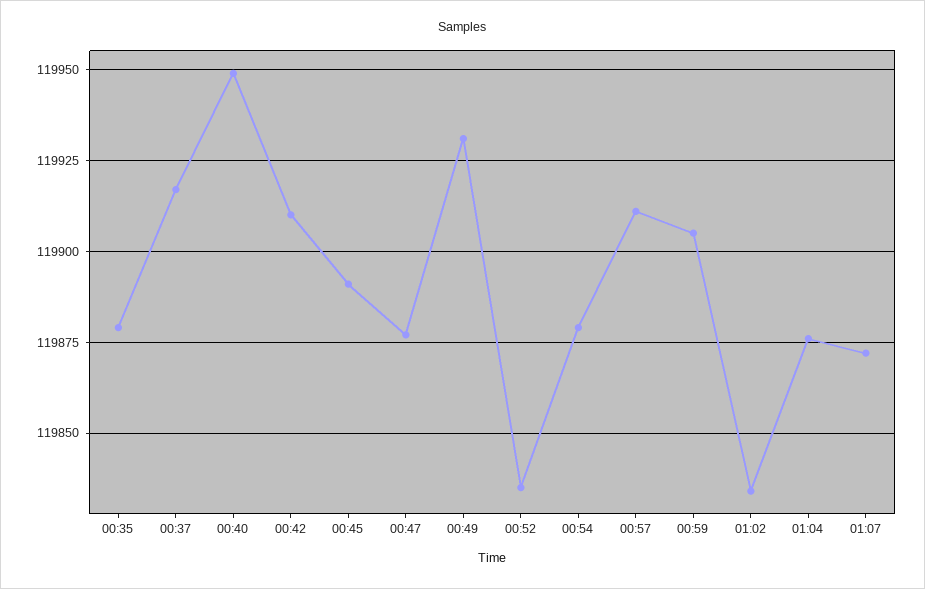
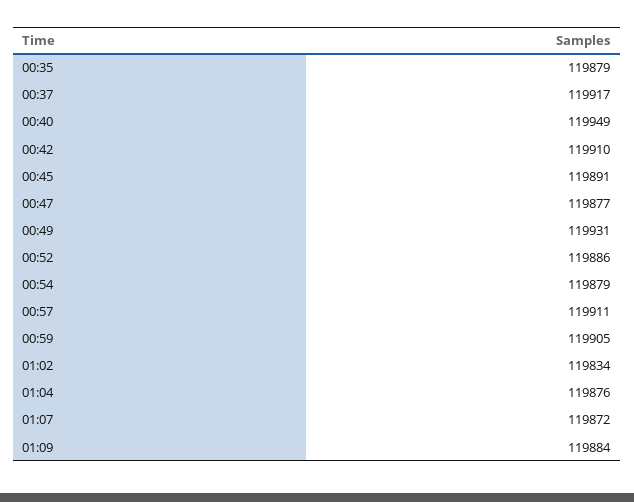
00:52: 119835 -> 119886
01:09: none -> 119884

